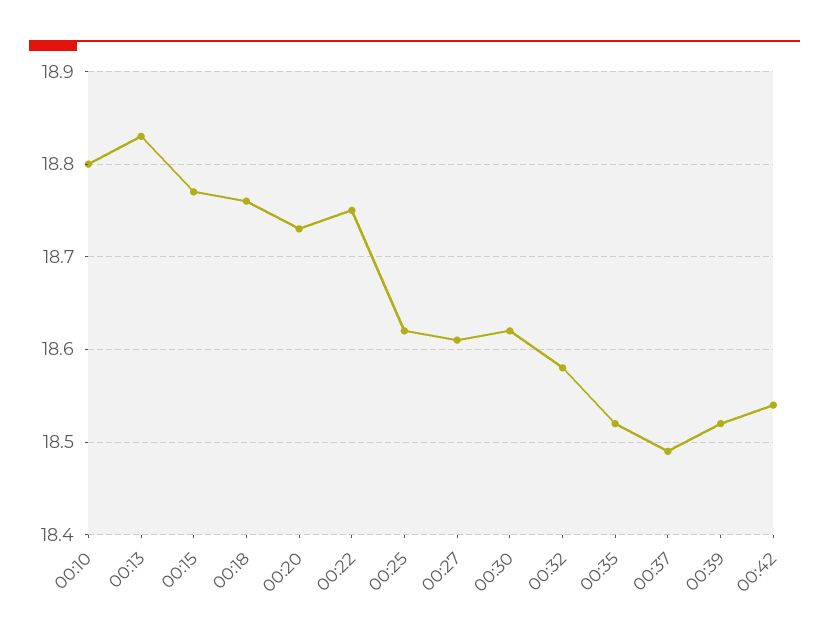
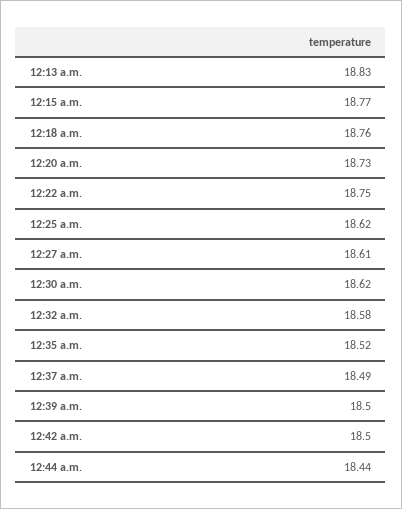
00:10: 18.8 -> none
00:39: 18.52 -> 18.5
00:42: 18.54 -> 18.5
12:44 a.m.: none -> 18.44

